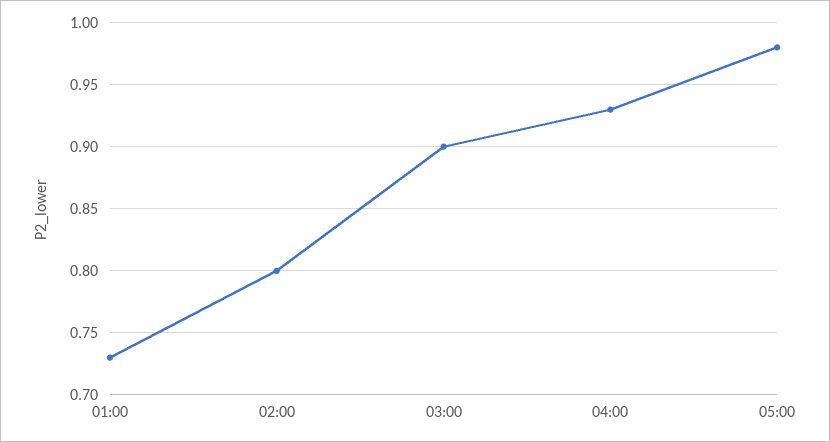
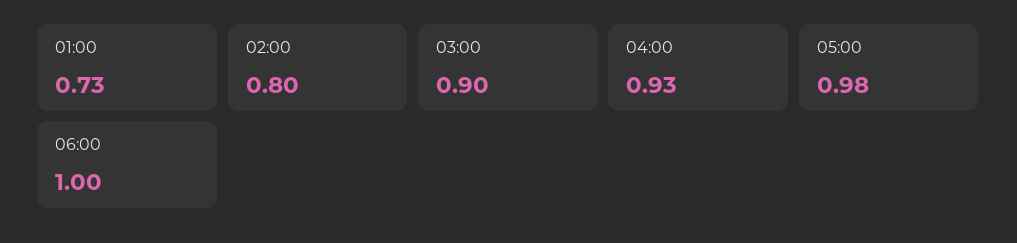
06:00: none -> 1

